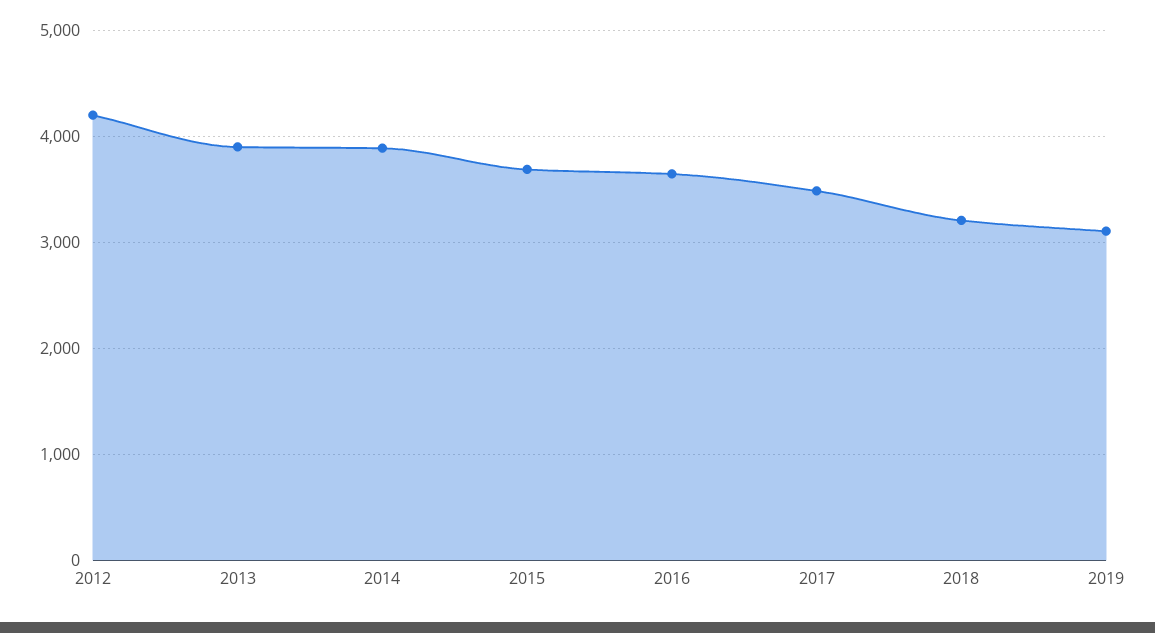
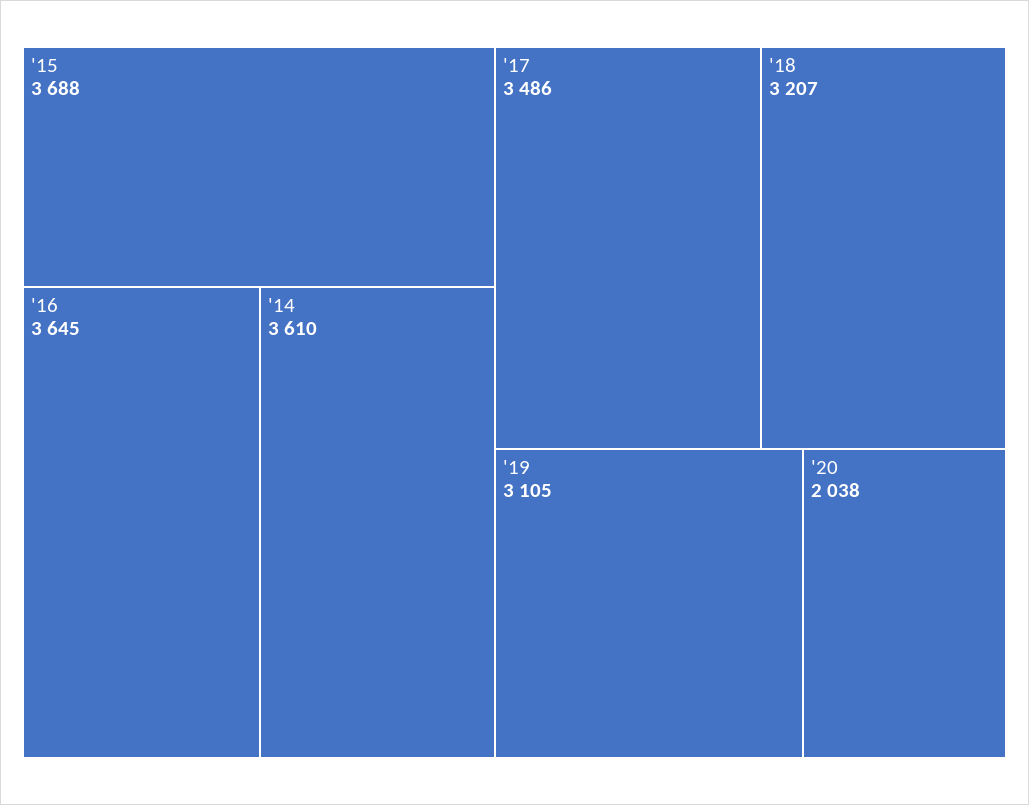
2012: 4200 -> none
2013: 3900 -> none
2014: 3900 -> 3610
'20: none -> 2038

